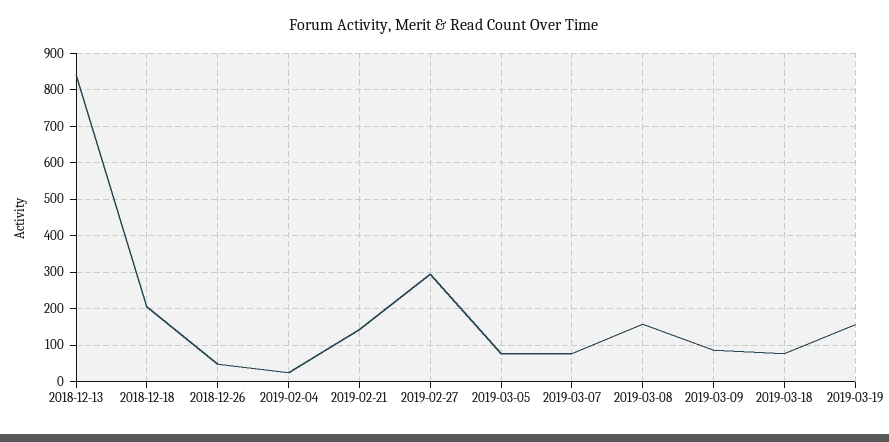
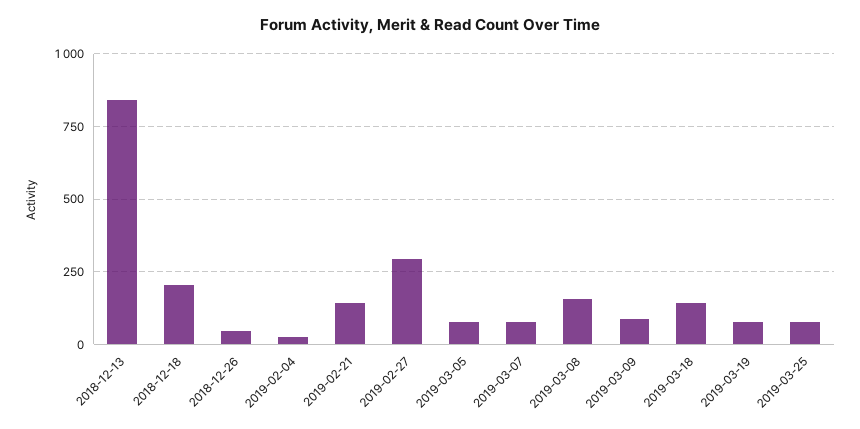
2019-03-18: 80 -> 150
2019-03-19: 160 -> 75
2019-03-25: none -> 75

